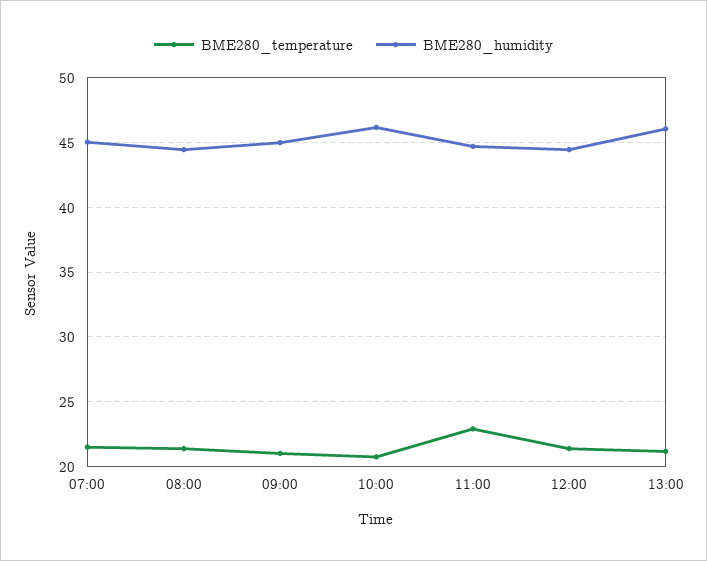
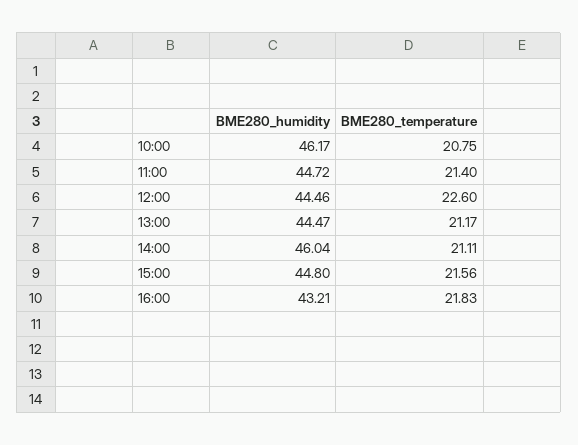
BME280_temperature, 07:00: 21.5 -> none
BME280_humidity, 07:00: 45 -> none
BME280_temperature, 08:00: 21.5 -> none
BME280_humidity, 08:00: 44.5 -> none
BME280_temperature, 09:00: 21 -> none
BME280_humidity, 09:00: 45 -> none
BME280_temperature, 11:00: 23 -> 21.4
BME280_temperature, 12:00: 21.5 -> 22.6
BME280_humidity, 13:00: 46 -> 44.47
BME280_humidity, 14:00: none -> 46.04
BME280_temperature, 14:00: none -> 21.11
BME280_humidity, 15:00: none -> 44.8
BME280_temperature, 15:00: none -> 21.56
BME280_humidity, 16:00: none -> 43.21
BME280_temperature, 16:00: none -> 21.83

